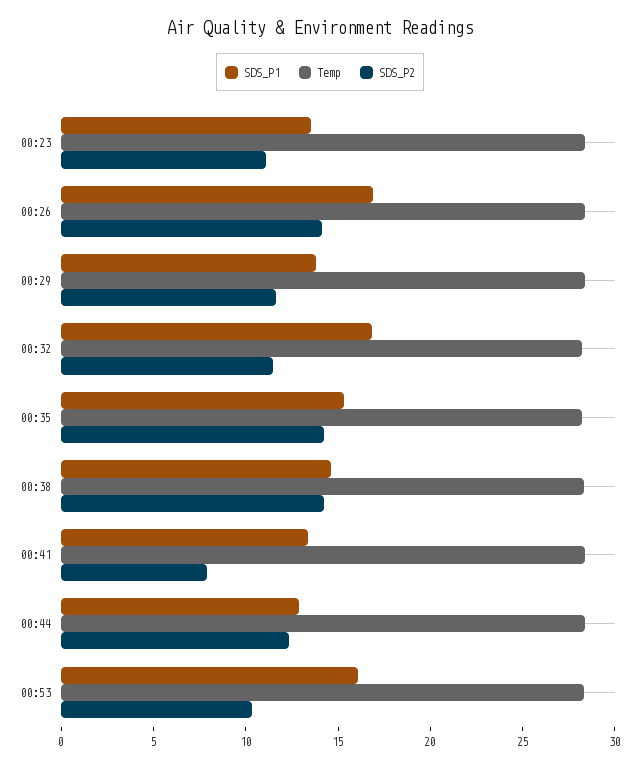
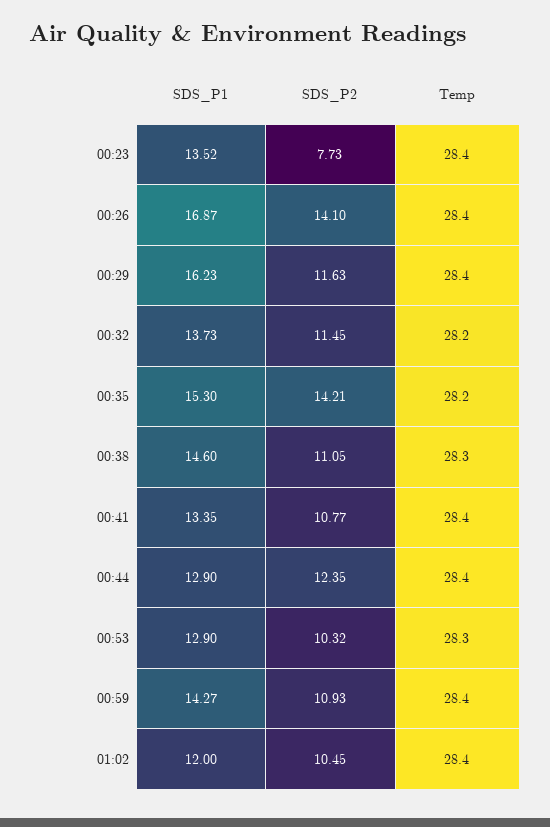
SDS_P2, 00:23: 11 -> 7.73
SDS_P1, 00:29: 14 -> 16.23
SDS_P1, 00:32: 17 -> 13.73
SDS_P2, 00:38: 14 -> 11.05
SDS_P2, 00:41: 8 -> 10.77
SDS_P1, 00:53: 16 -> 12.9
SDS_P1, 00:59: none -> 14.27
SDS_P2, 00:59: none -> 10.93
Temp, 00:59: none -> 28.4
SDS_P1, 01:02: none -> 12
SDS_P2, 01:02: none -> 10.45
Temp, 01:02: none -> 28.4

